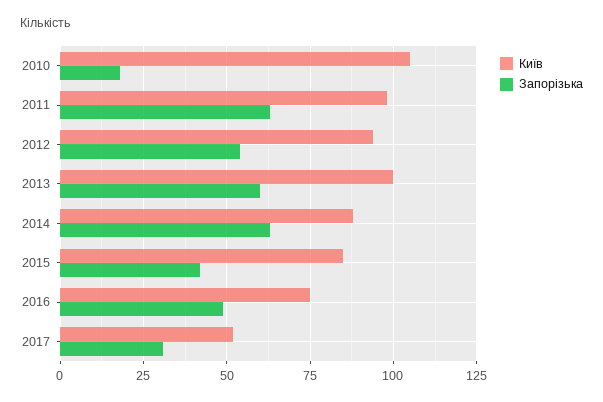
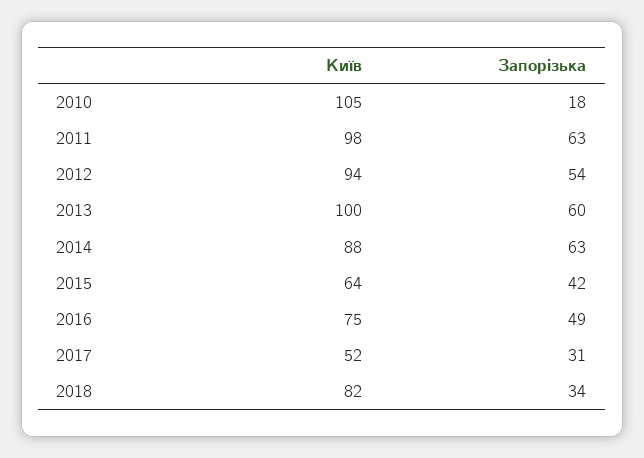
Київ, 2015: 85 -> 64
Київ, 2018: none -> 82
Запорізька, 2018: none -> 34

